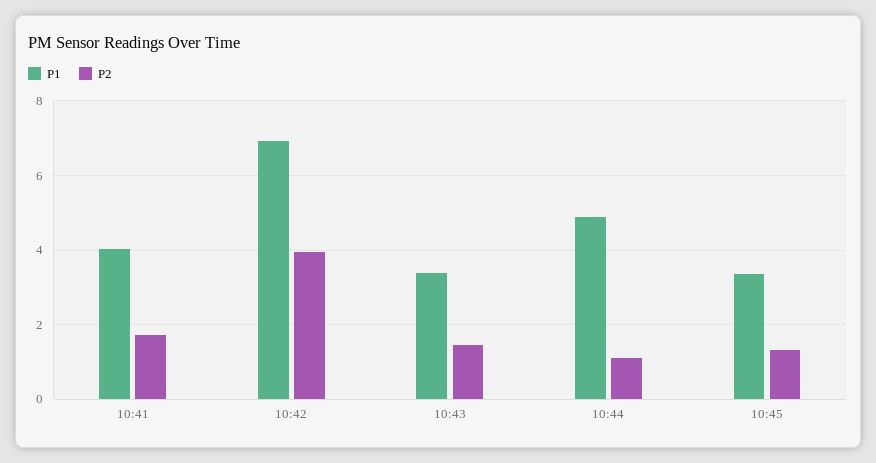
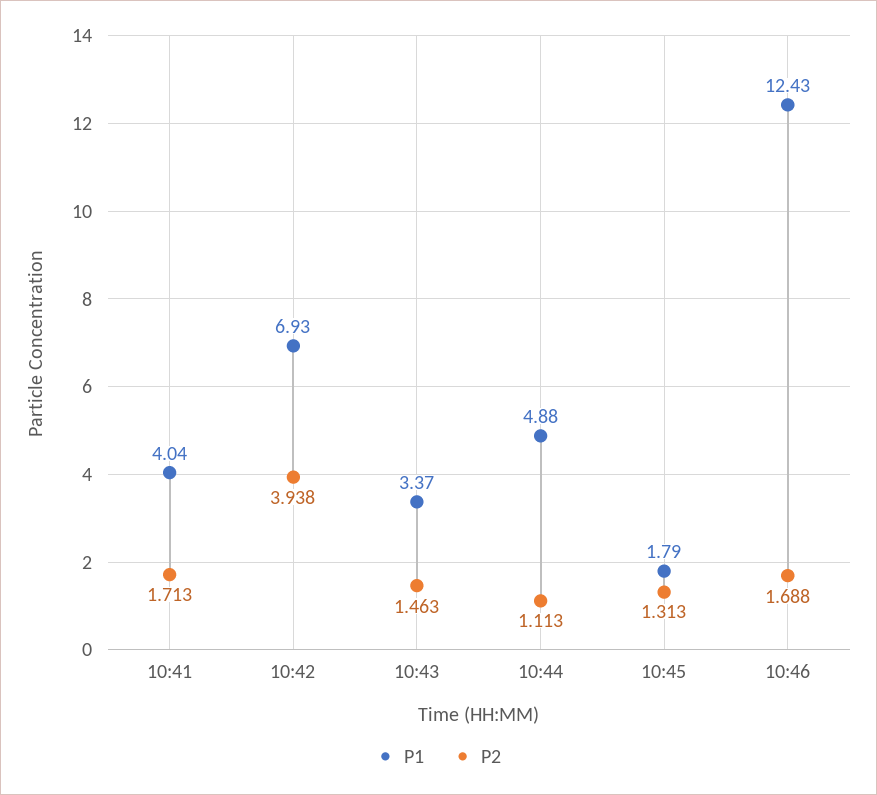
P1, 10:45: 3.4 -> 1.79
P1, 10:46: none -> 12.43
P2, 10:46: none -> 1.688

